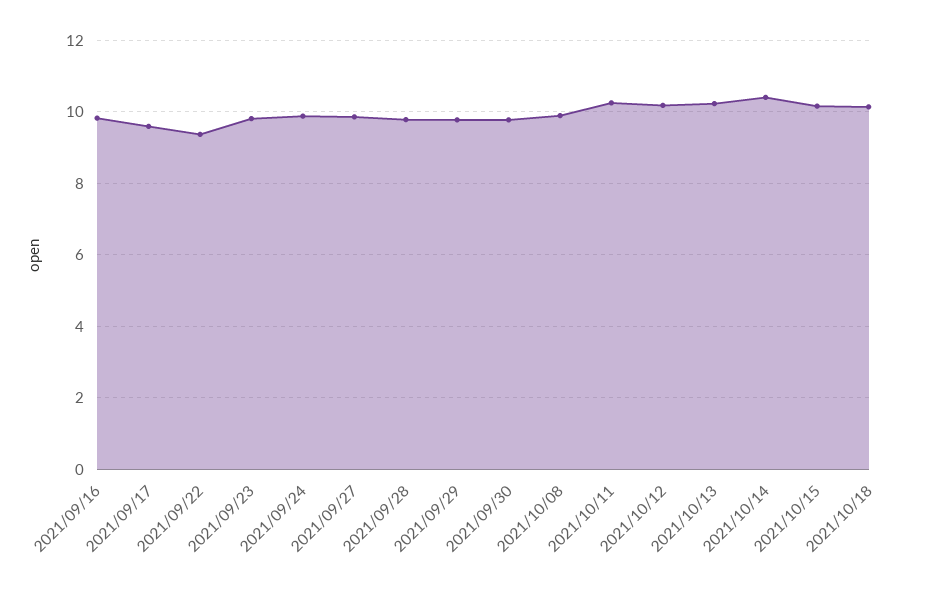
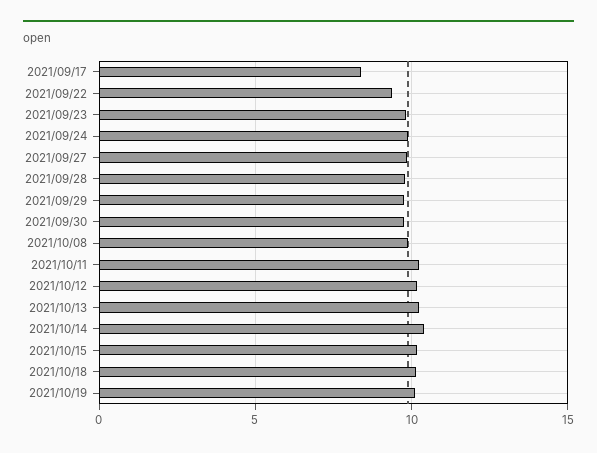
2021/09/16: 9.8 -> none
2021/09/17: 9.6 -> 8.5
2021/10/19: none -> 10

